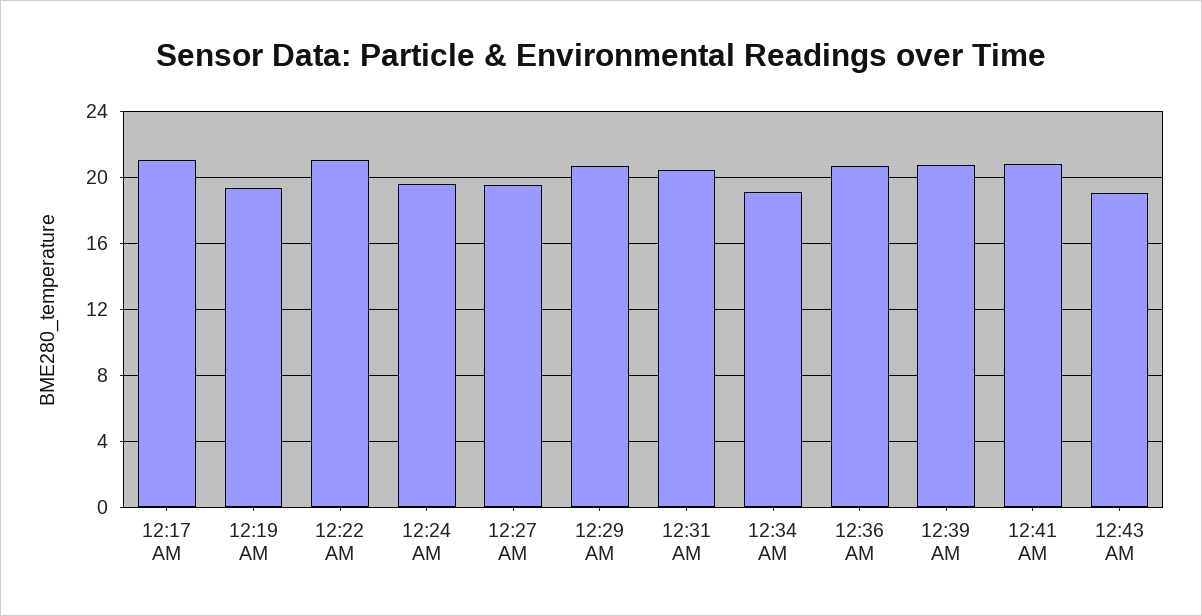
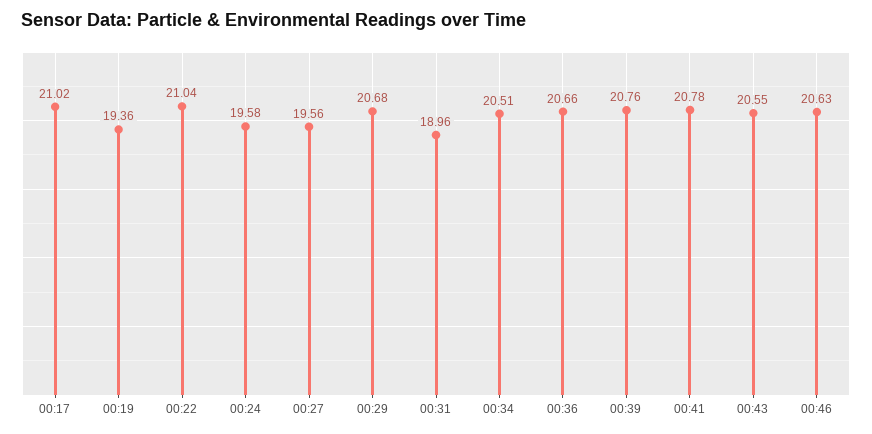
12:31 AM: 20.5 -> 18.96
12:34 AM: 19 -> 20.51
12:43 AM: 19 -> 20.55
00:46: none -> 20.63

